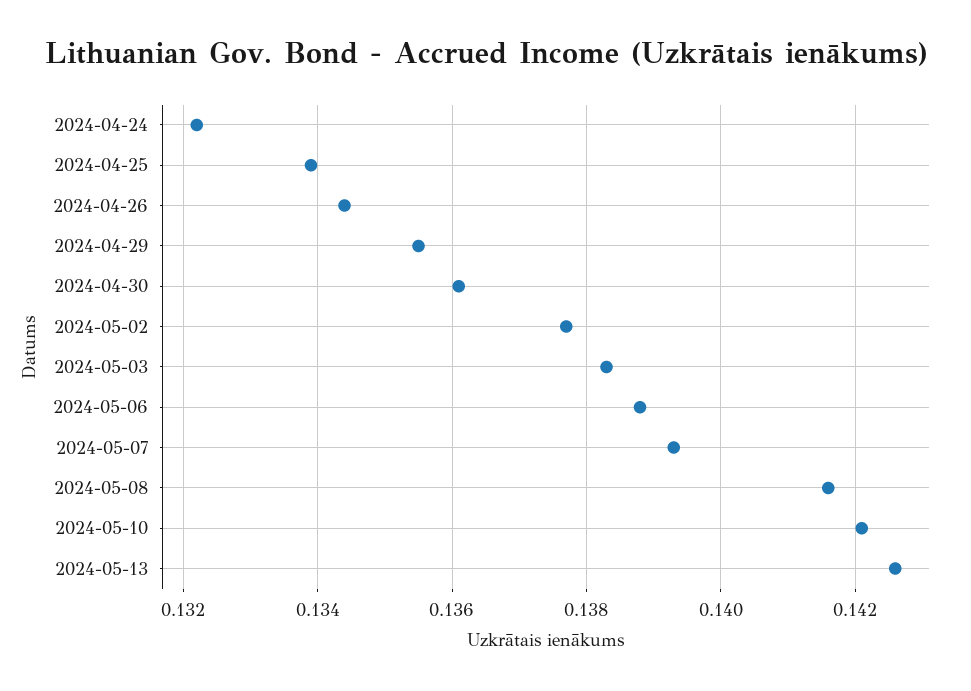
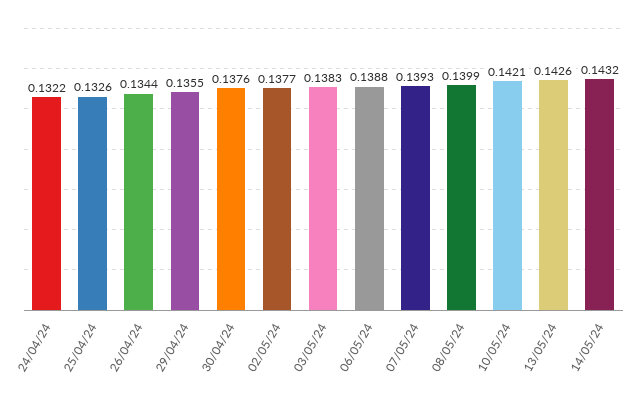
2024-04-25: 0.134 -> 0.1326
2024-04-30: 0.136 -> 0.1376
2024-05-08: 0.1415 -> 0.1399
14/05/24: none -> 0.1432

